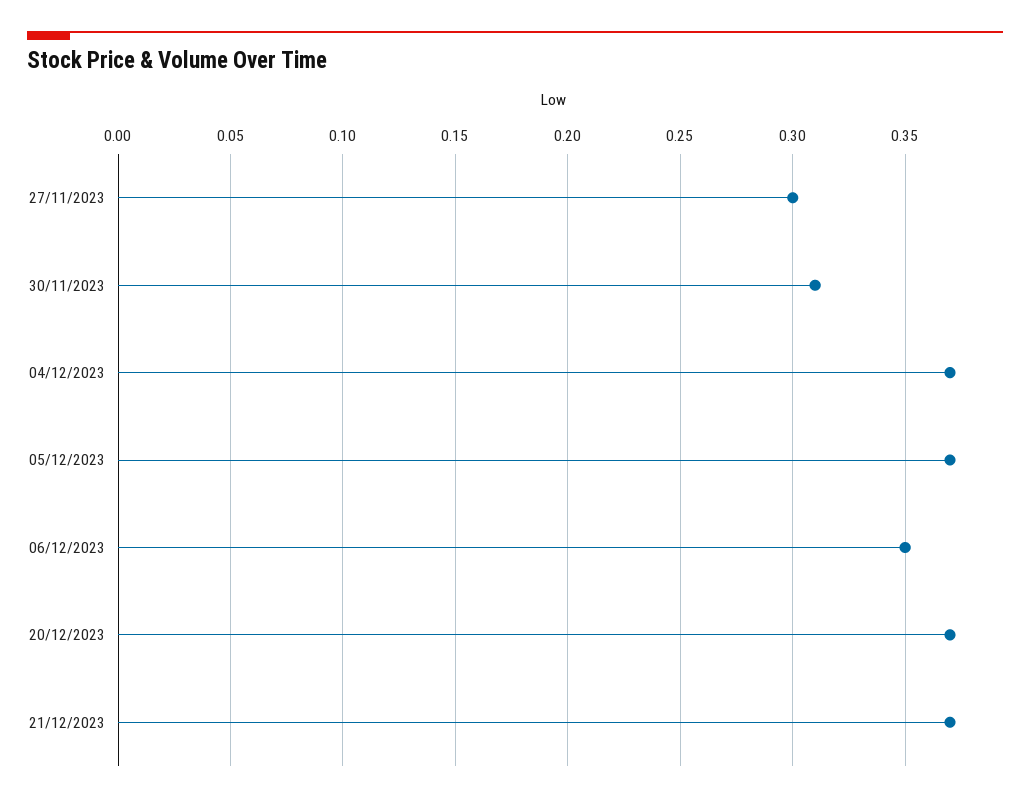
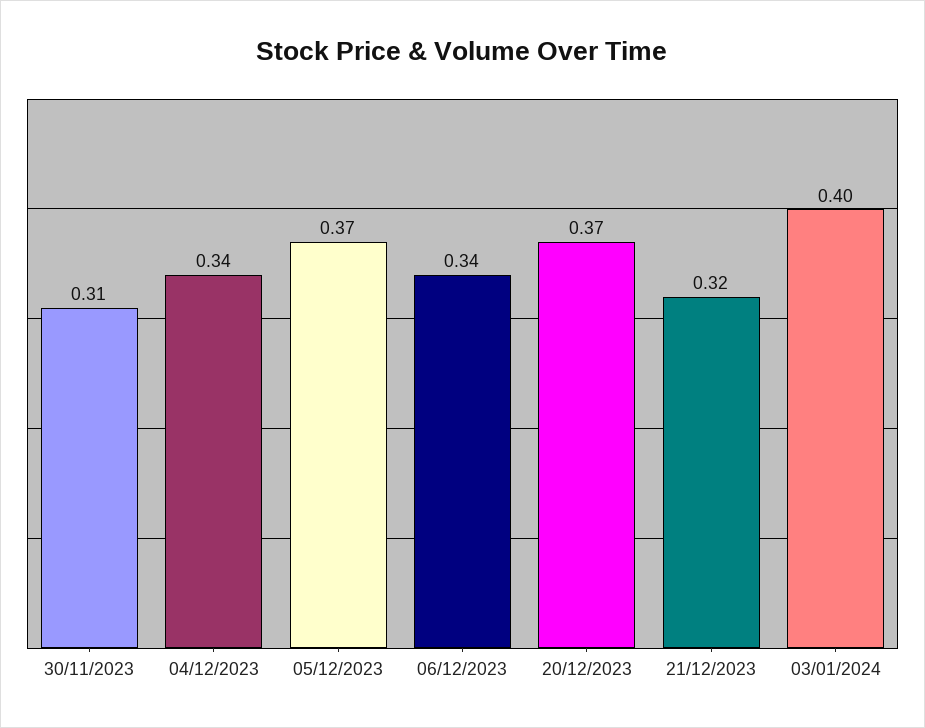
27/11/2023: 0.3 -> none
04/12/2023: 0.37 -> 0.34
06/12/2023: 0.35 -> 0.34
21/12/2023: 0.37 -> 0.32
03/01/2024: none -> 0.4

